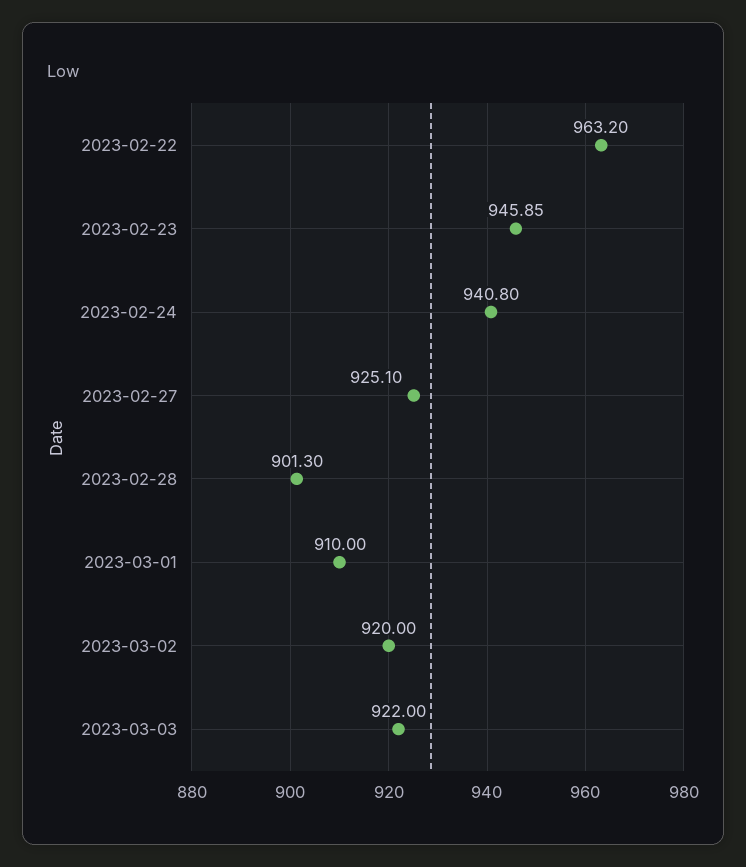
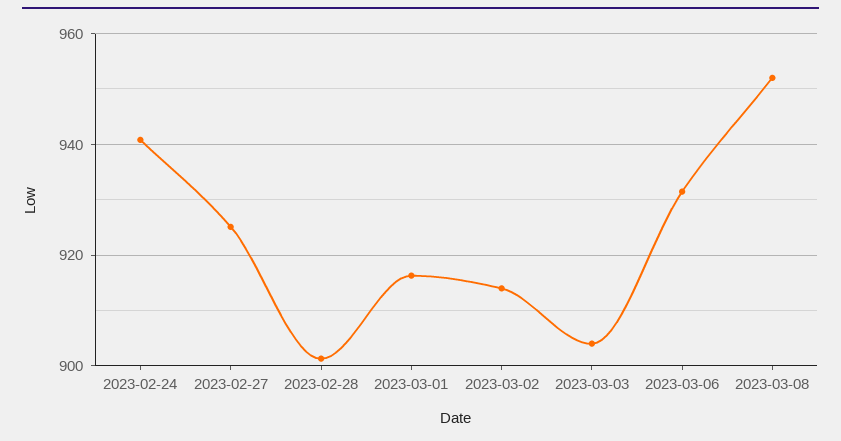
2023-02-22: 963.2 -> none
2023-02-23: 945.85 -> none
2023-03-01: 910 -> 916
2023-03-02: 920 -> 914
2023-03-03: 922 -> 904
2023-03-06: none -> 932
2023-03-08: none -> 952

